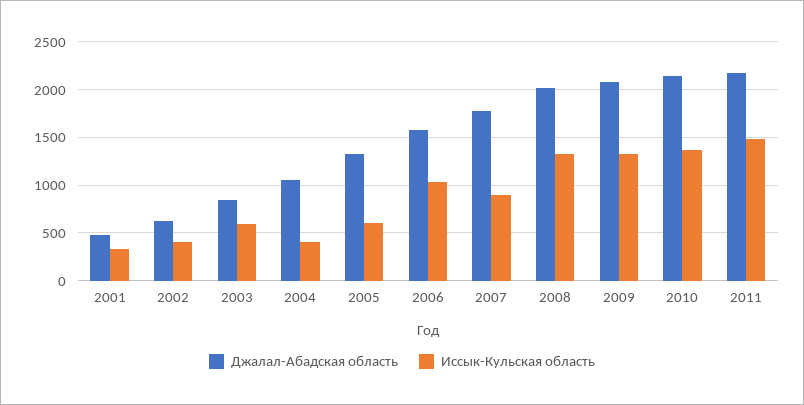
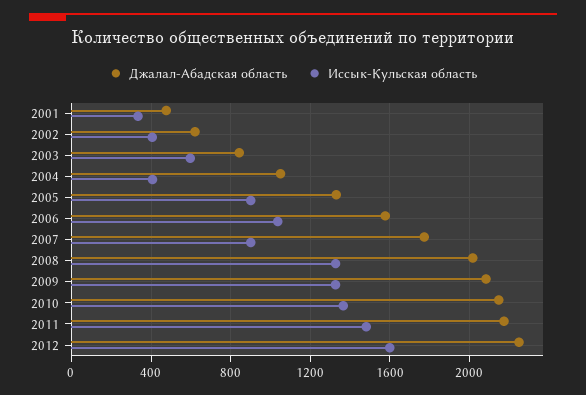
Иссык-Кульская область, 2005: 600 -> 900
Джалал-Абадская область, 2012: none -> 2250
Иссык-Кульская область, 2012: none -> 1600

